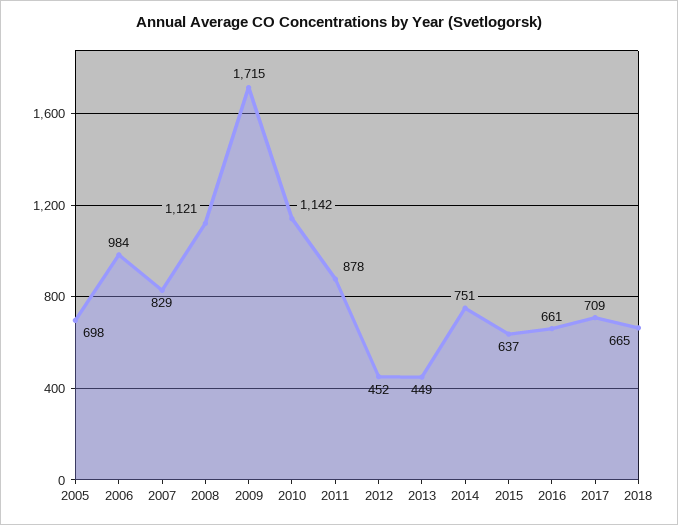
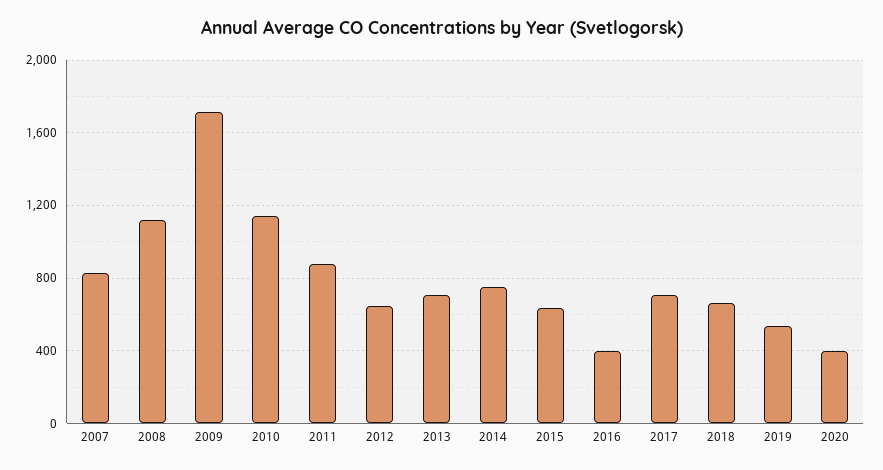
2005: 698 -> none
2006: 984 -> none
2012: 452 -> 650
2013: 449 -> 700
2016: 661 -> 400
2019: none -> 550
2020: none -> 400

